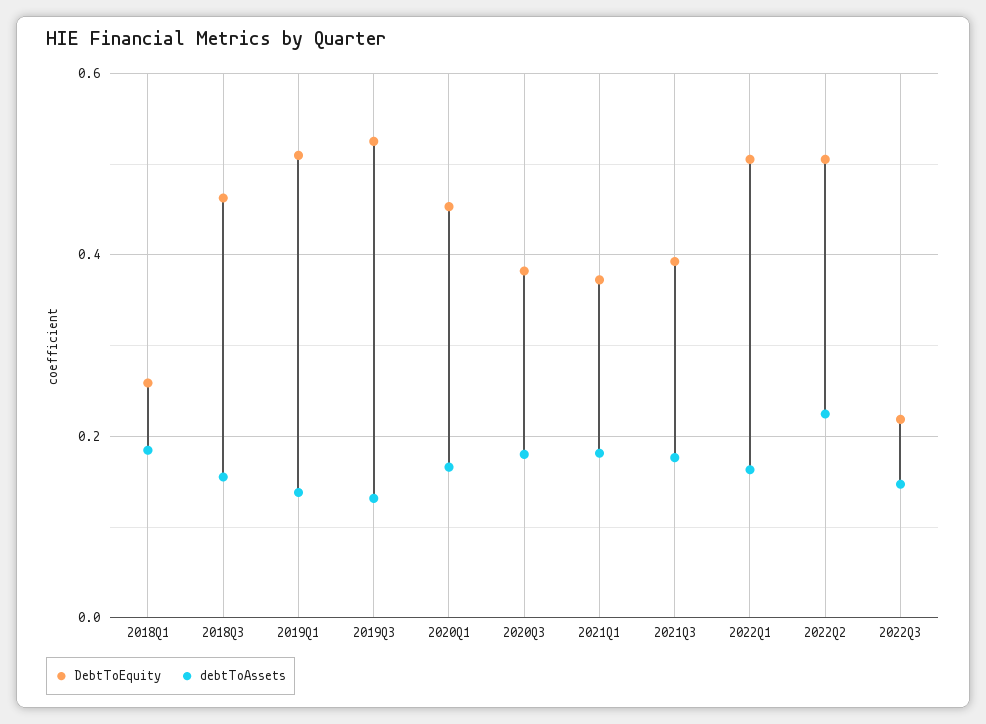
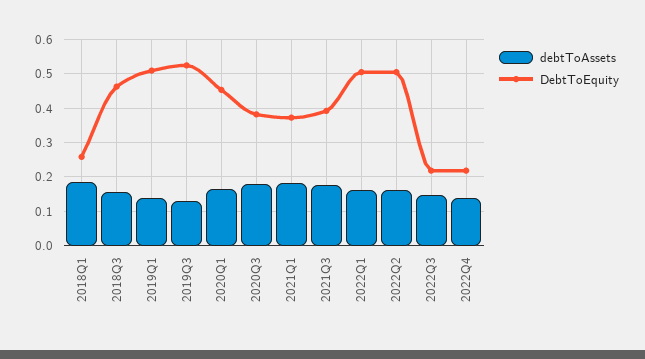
debtToAssets, 2022Q2: 0.22 -> 0.16
debtToAssets, 2022Q4: none -> 0.14
DebtToEquity, 2022Q4: none -> 0.22

